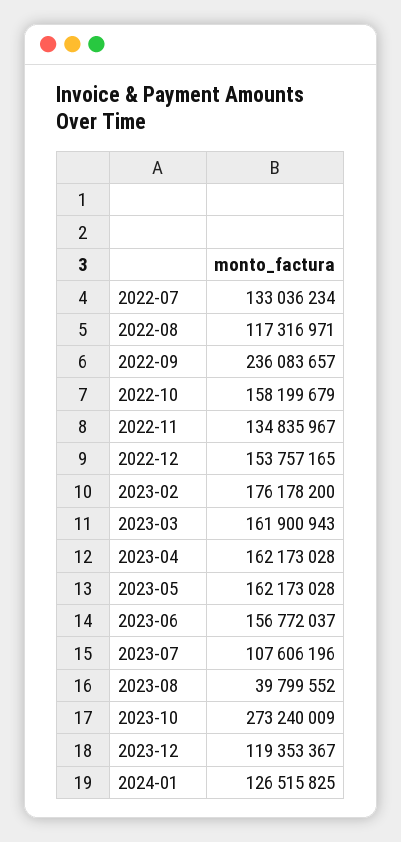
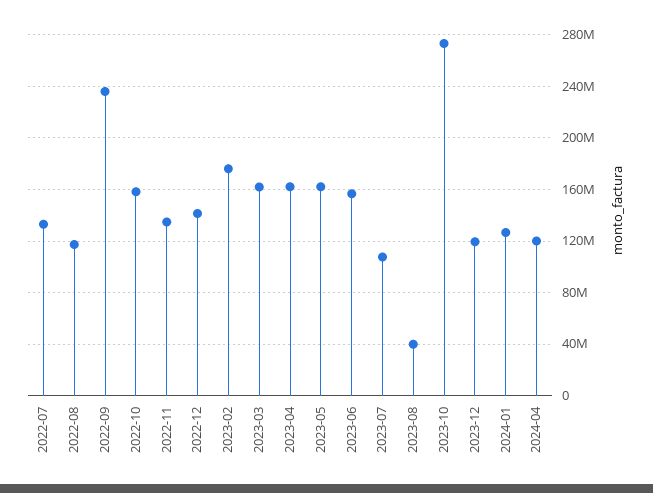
2022-12: 153757165 -> 140000000
2024-04: none -> 120000000

